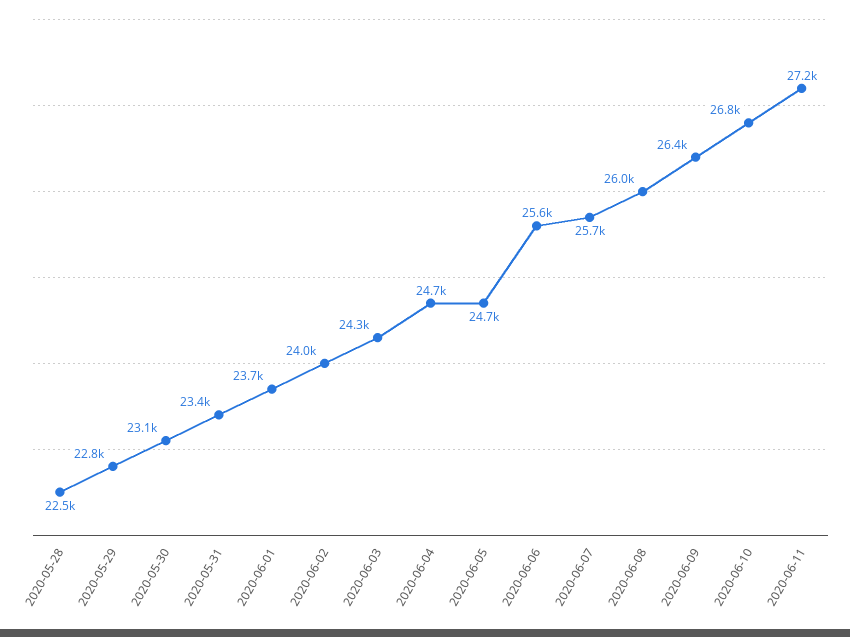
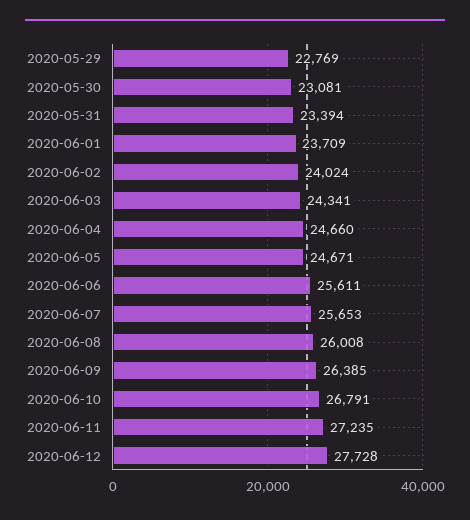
2020-05-28: 22500 -> none
2020-06-12: none -> 27728

